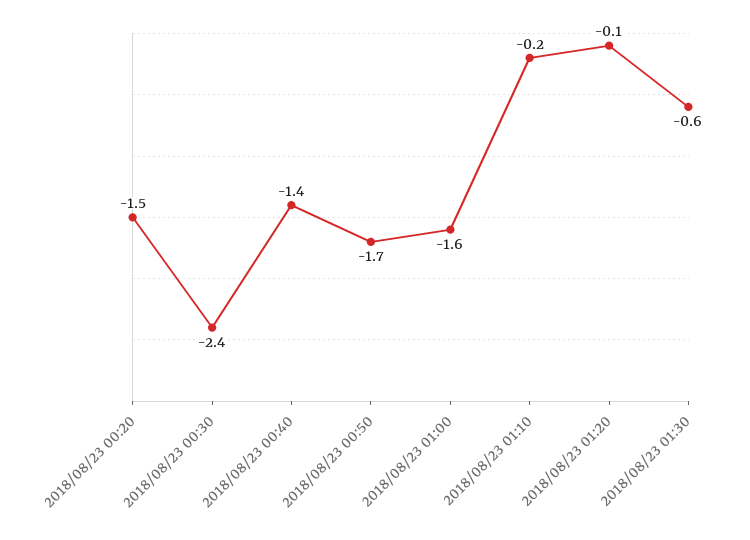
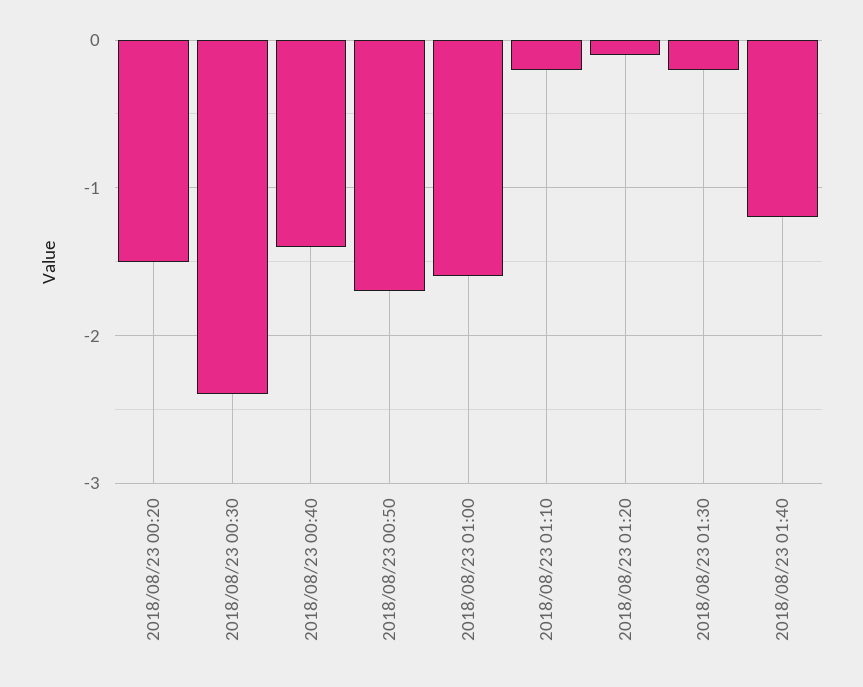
2018/08/23 01:30: -0.6 -> -0.2
2018/08/23 01:40: none -> -1.2

